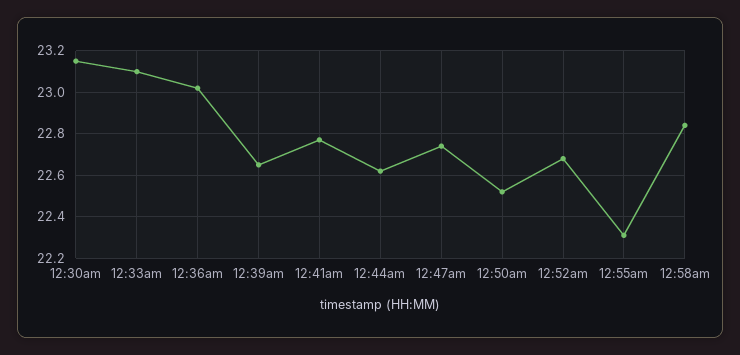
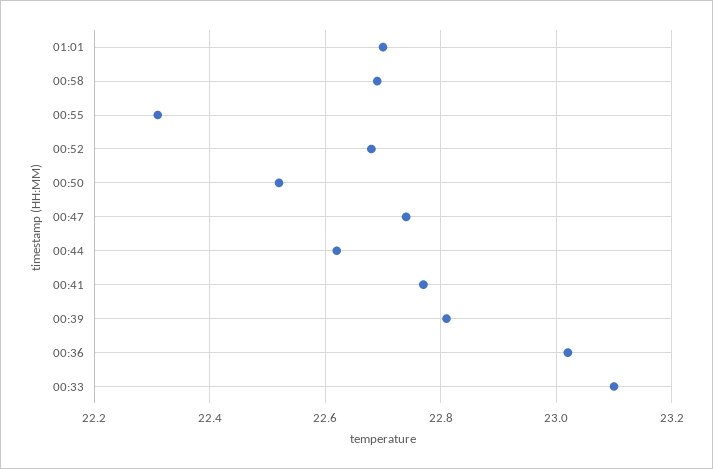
12:30am: 23.15 -> none
12:39am: 22.65 -> 22.8
12:58am: 22.85 -> 22.7
01:01: none -> 22.7

